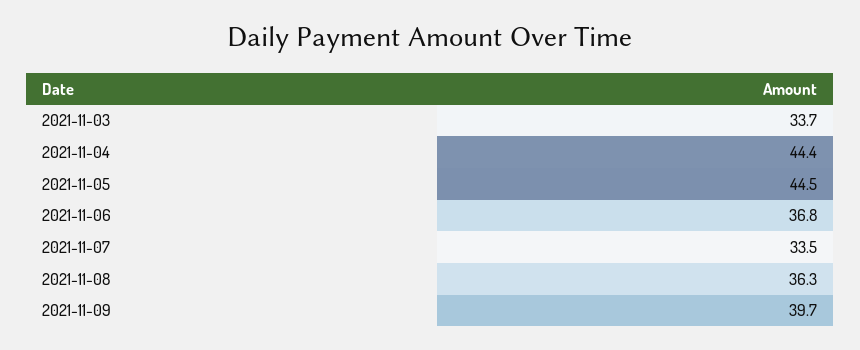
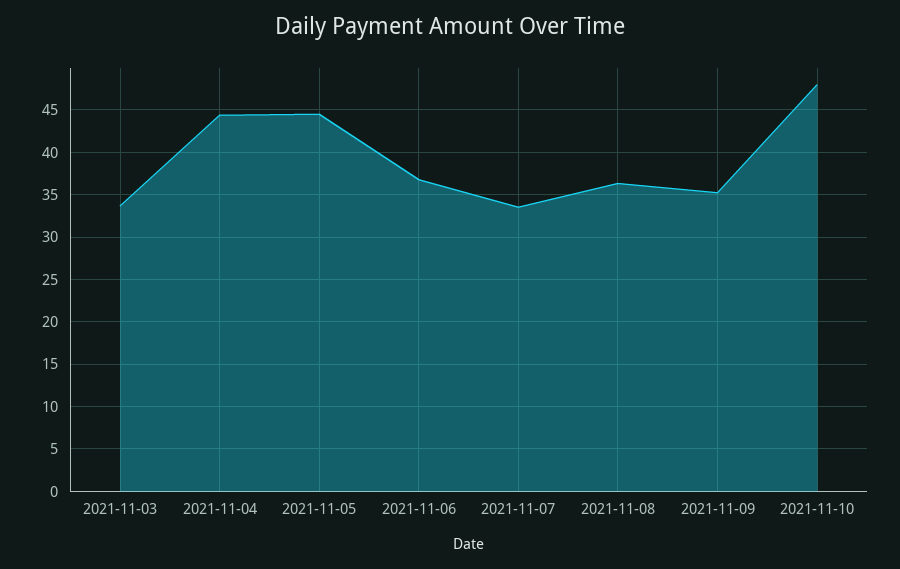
2021-11-09: 39.7 -> 35
2021-11-10: none -> 48

